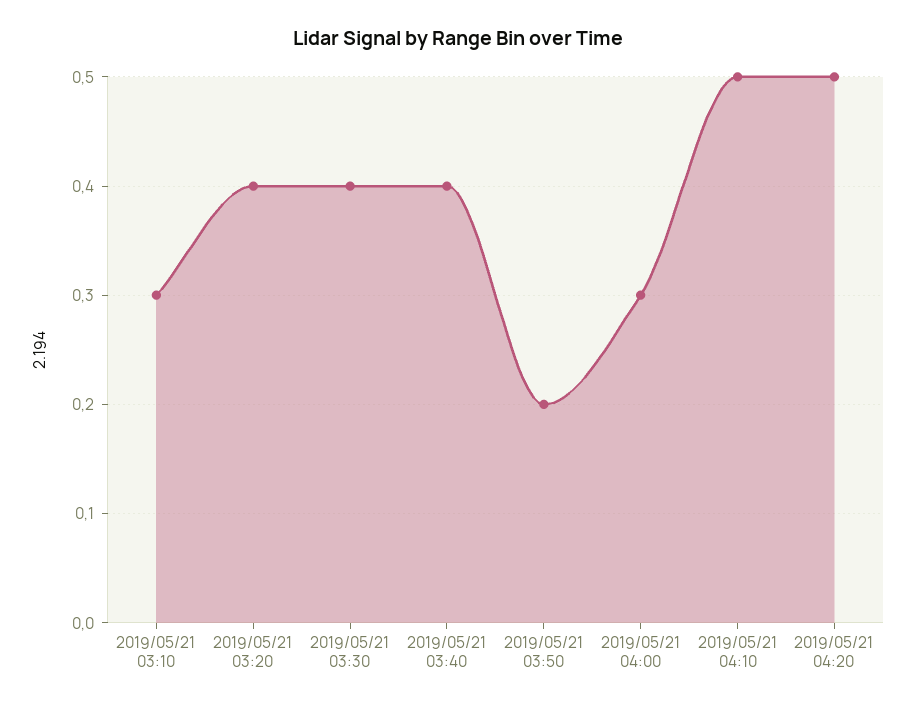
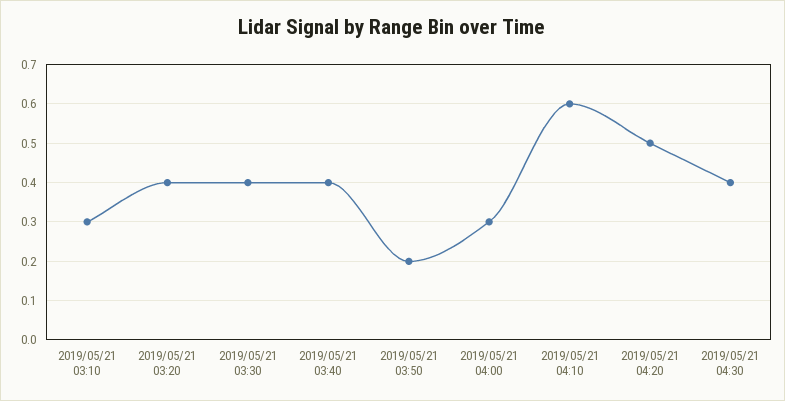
2019/05/21 04:10: 0.5 -> 0.6
2019/05/21 04:30: none -> 0.4

